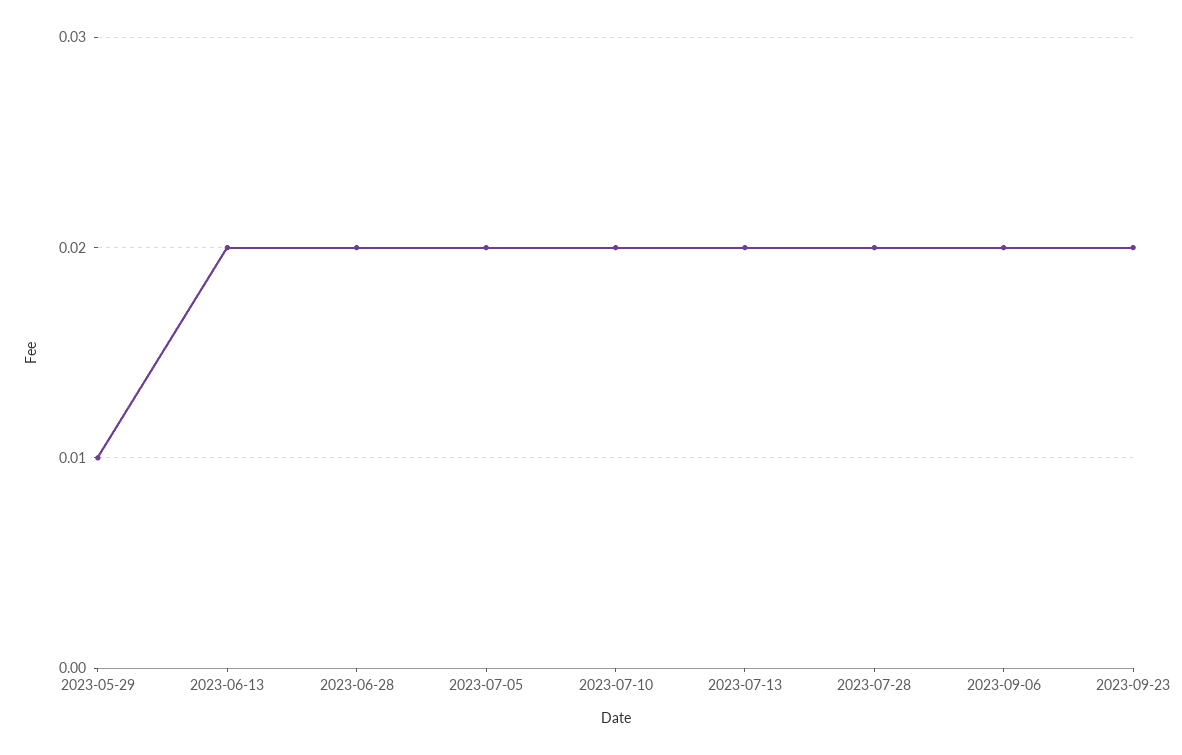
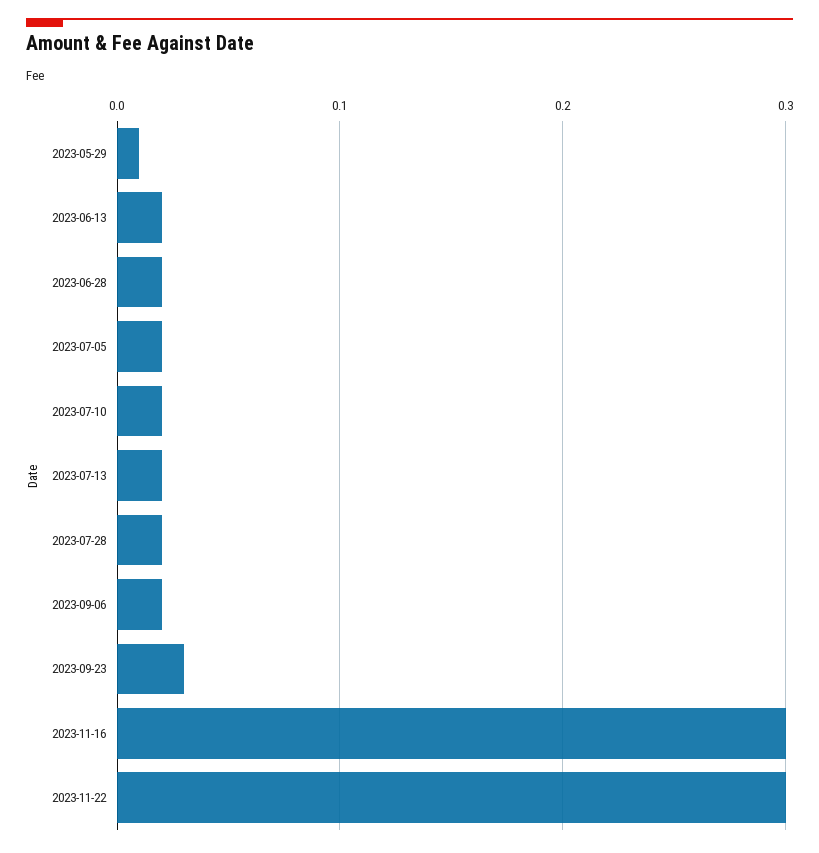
2023-09-23: 0.02 -> 0.03
2023-11-16: none -> 0.3
2023-11-22: none -> 0.3

